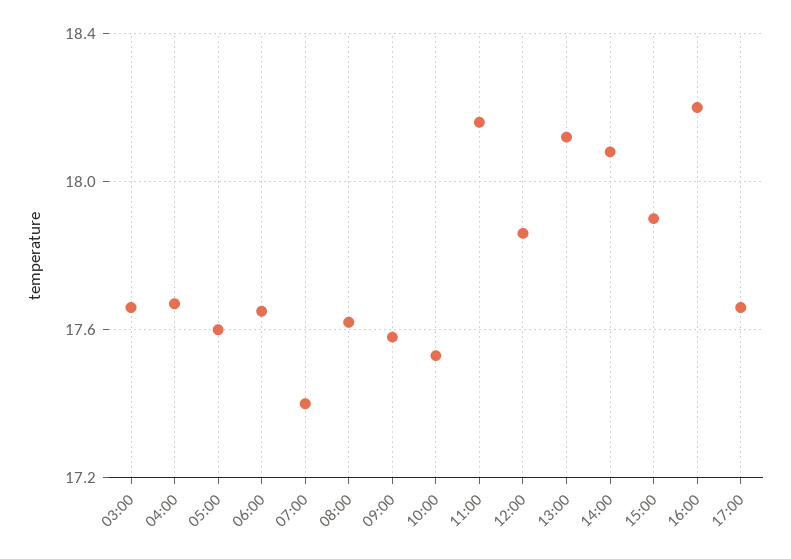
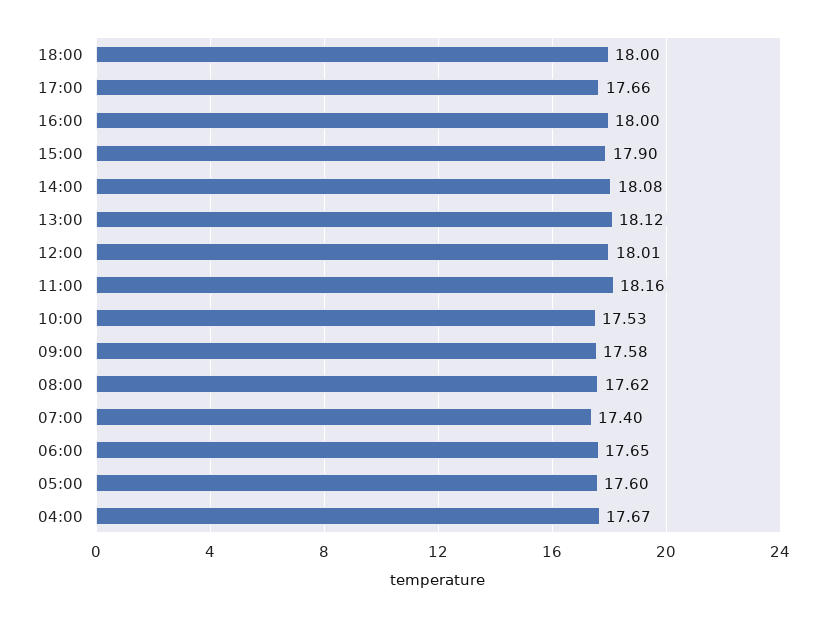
03:00: 17.65 -> none
12:00: 17.85 -> 18.01
16:00: 18.2 -> 18
18:00: none -> 18

